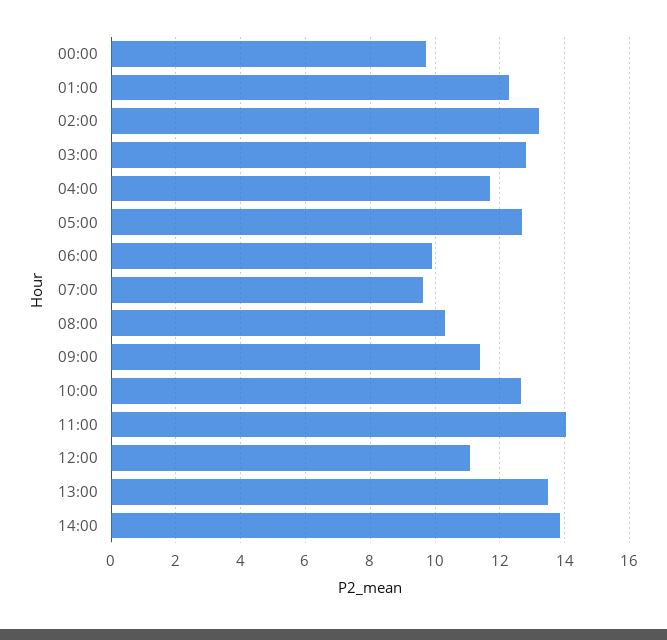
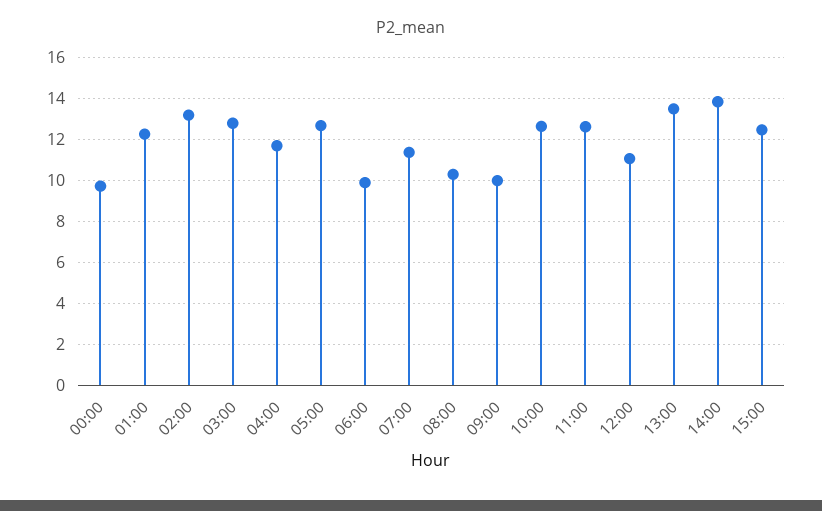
07:00: 9.6 -> 11.5
09:00: 11.4 -> 10
11:00: 14 -> 12.5
15:00: none -> 12.5

